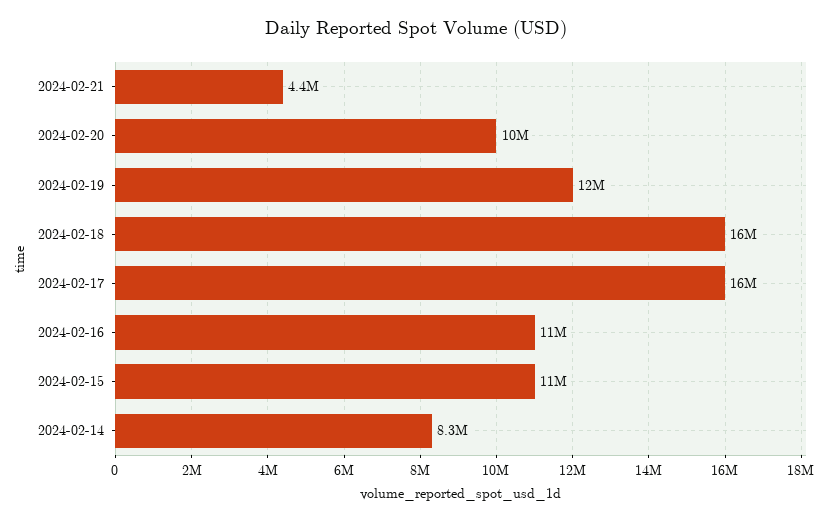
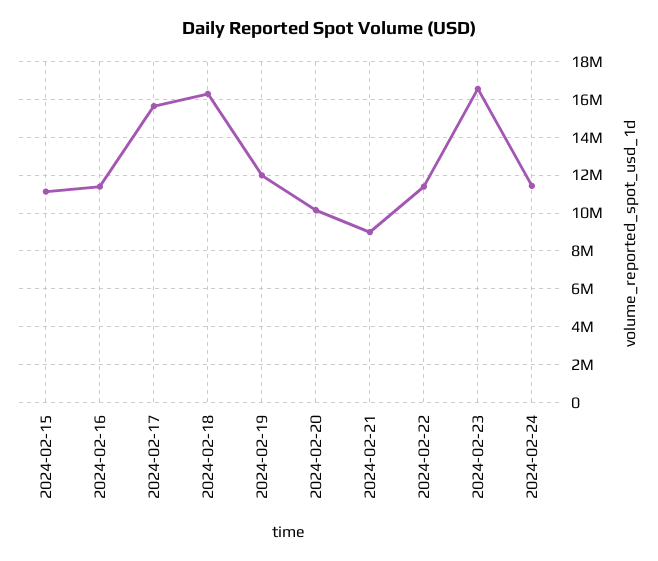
2024-02-21: 4400000 -> 9000000
2024-02-14: 8300000 -> none
2024-02-22: none -> 11500000
2024-02-23: none -> 16500000
2024-02-24: none -> 11500000

